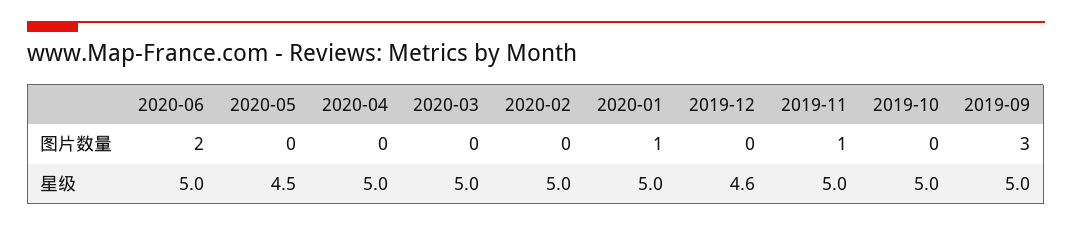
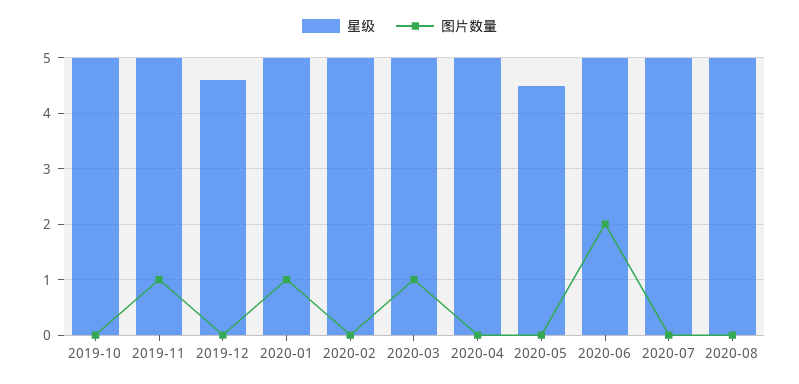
图片数量, 2020-03: 0 -> 1
图片数量, 2019-09: 3 -> none
星级, 2019-09: 5 -> none
星级, 2020-07: none -> 5
图片数量, 2020-07: none -> 0
星级, 2020-08: none -> 5
图片数量, 2020-08: none -> 0

